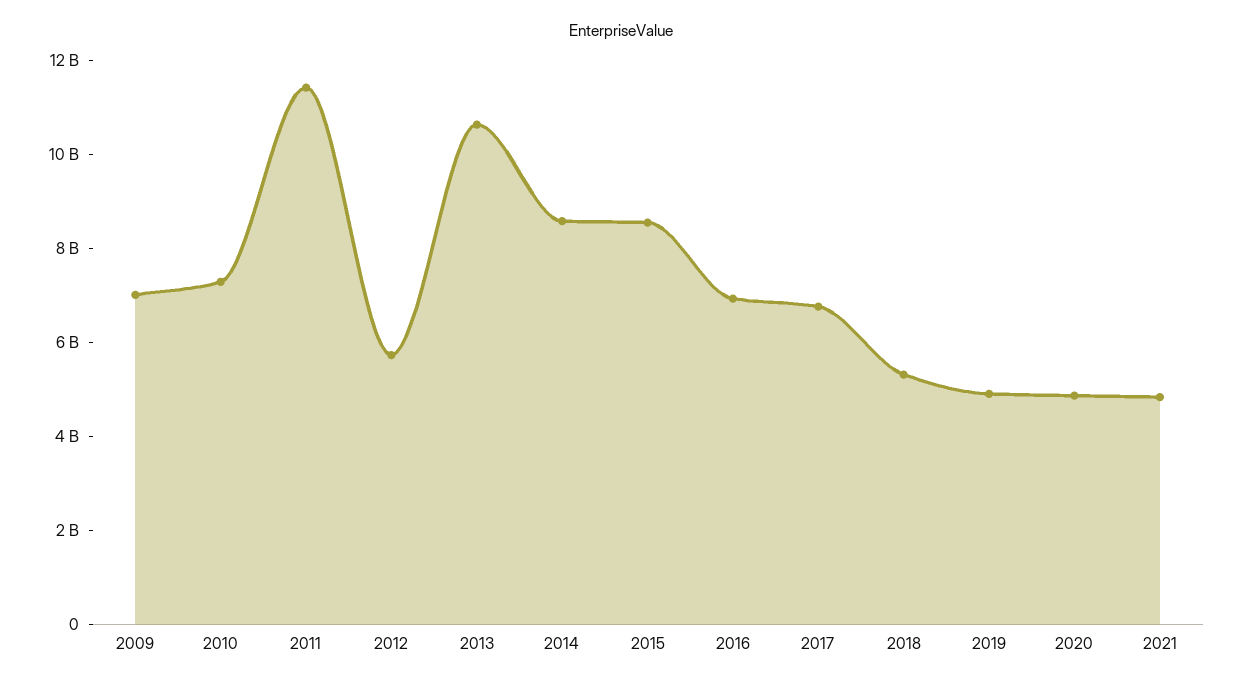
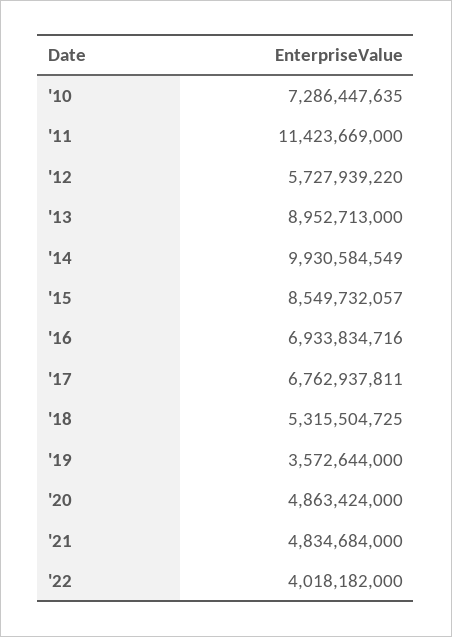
2009: 7000000000 -> none
2013: 10500000000 -> 8952713000
2014: 8500000000 -> 9930584549
2019: 5000000000 -> 3572644000
'22: none -> 4018182000

